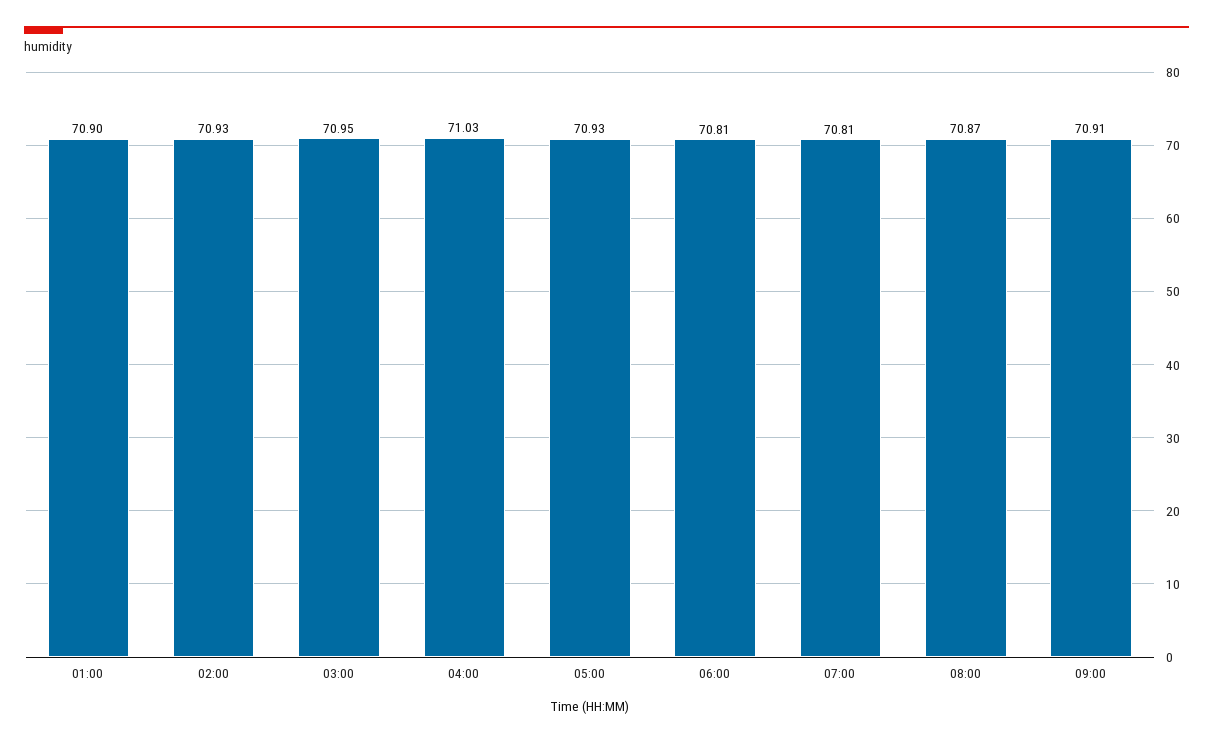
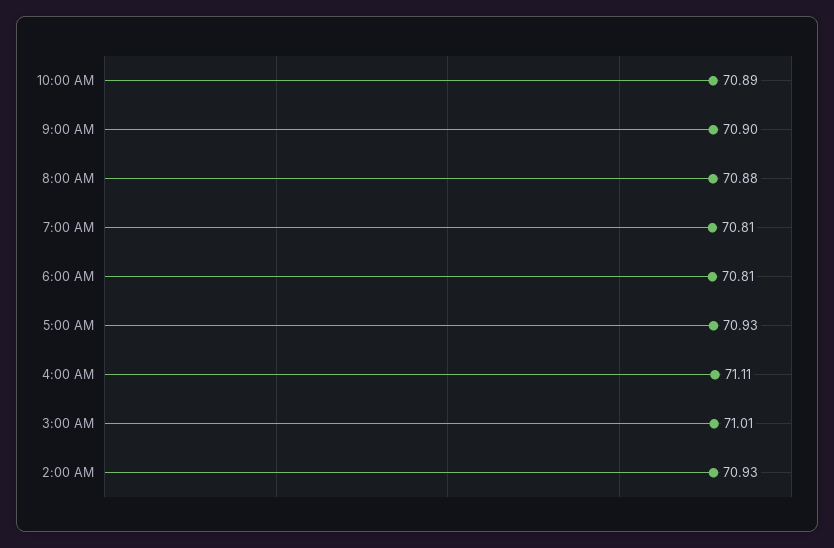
01:00: 70.9 -> none
03:00: 70.95 -> 71.01
04:00: 71.03 -> 71.11
08:00: 70.87 -> 70.88
09:00: 70.91 -> 70.9
10:00 AM: none -> 70.89

